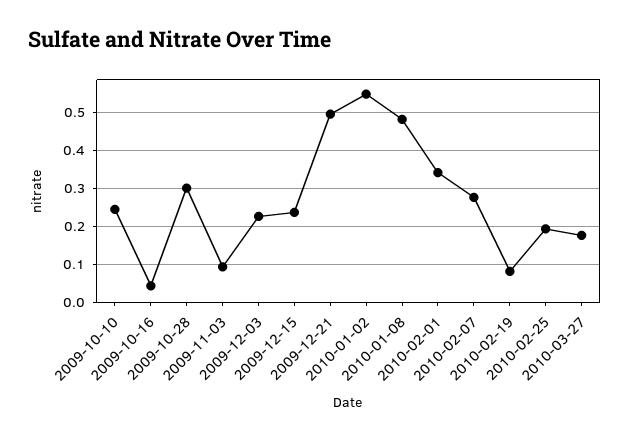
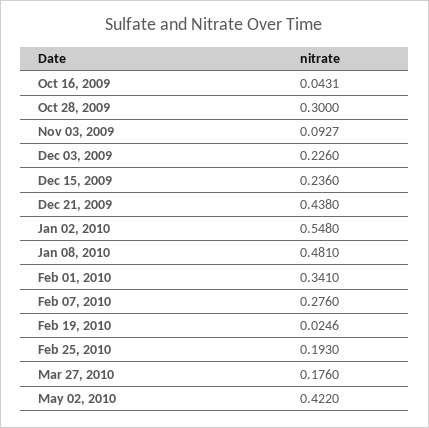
2009-10-10: 0.24 -> none
2009-12-21: 0.5 -> 0.438
2010-02-19: 0.08 -> 0.0246
May 02, 2010: none -> 0.422

